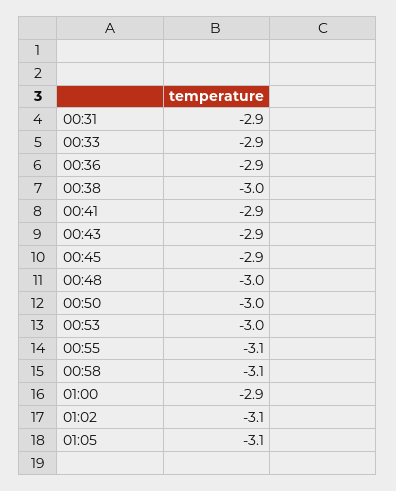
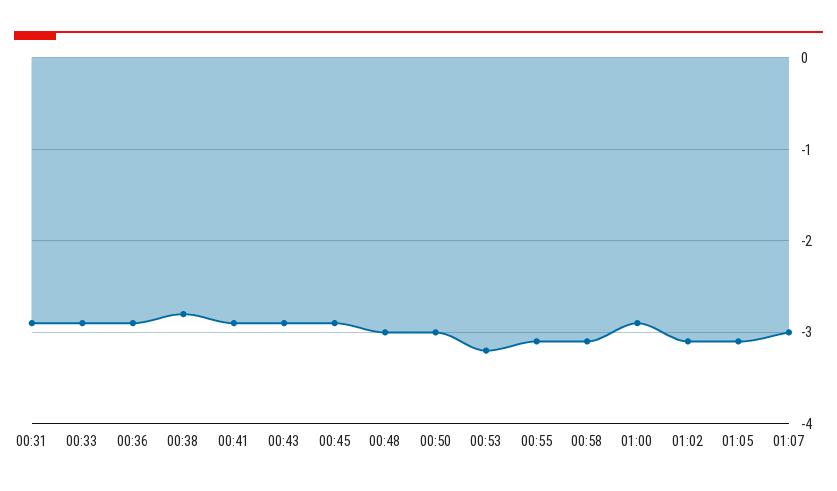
00:38: -3 -> -2.8
00:53: -3 -> -3.2
01:07: none -> -3

